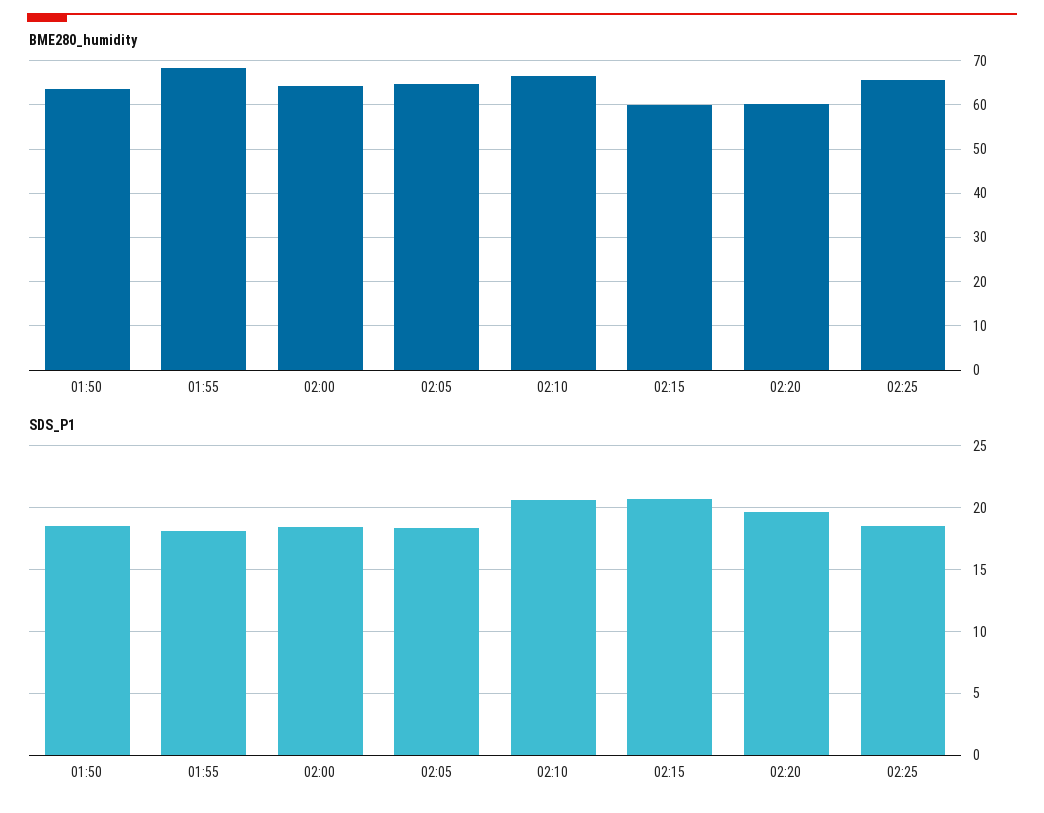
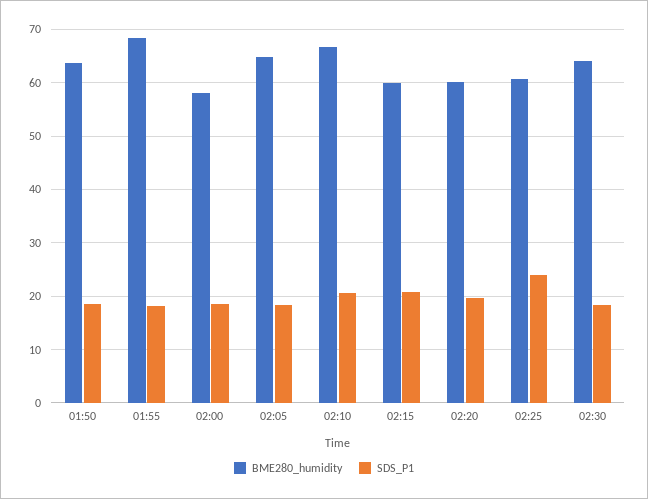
BME280_humidity, 02:00: 64 -> 58
BME280_humidity, 02:25: 66 -> 60
SDS_P1, 02:25: 18.5 -> 24
BME280_humidity, 02:30: none -> 64
SDS_P1, 02:30: none -> 18

